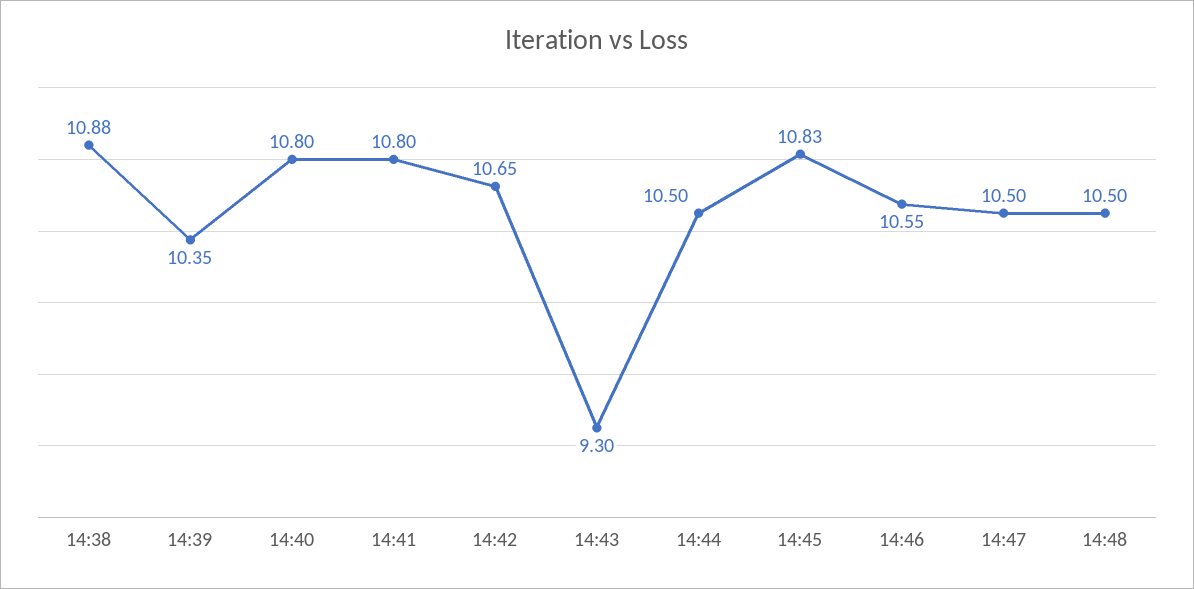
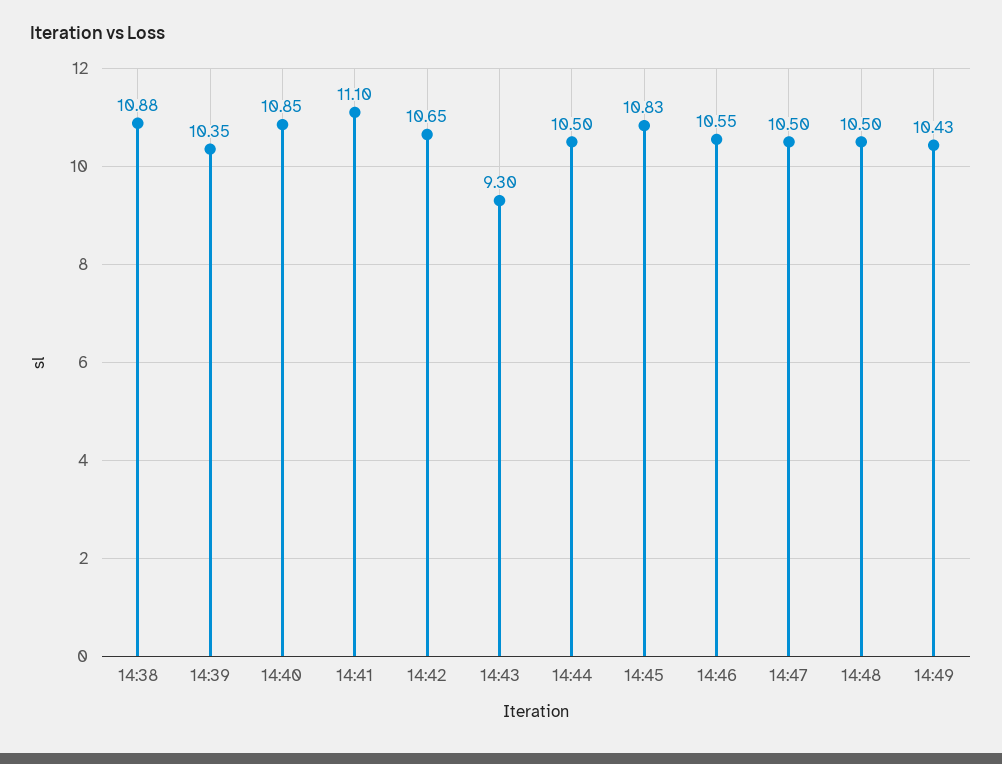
14:40: 10.8 -> 10.85
14:41: 10.8 -> 11.1
14:49: none -> 10.43

